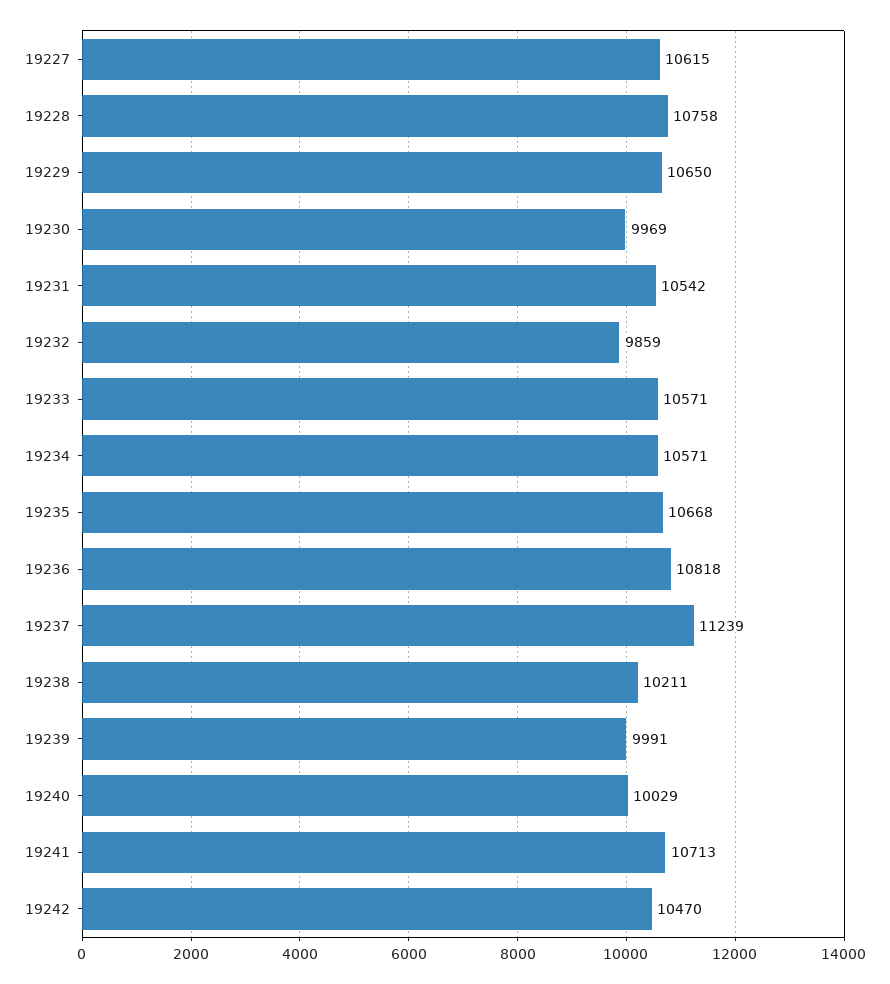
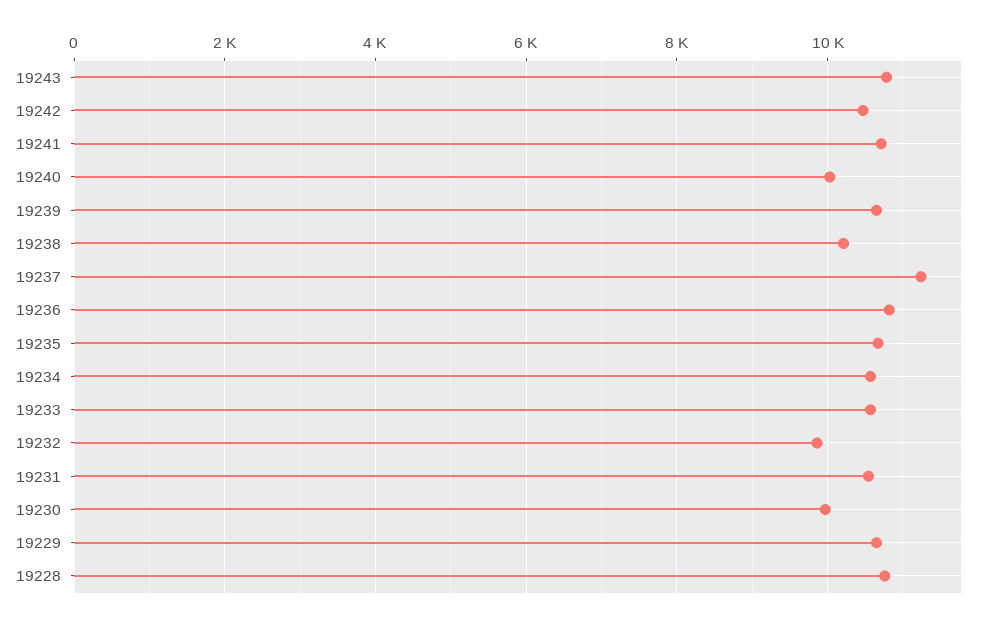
19227: 10615 -> none
19239: 9991 -> 10600
19243: none -> 10800

